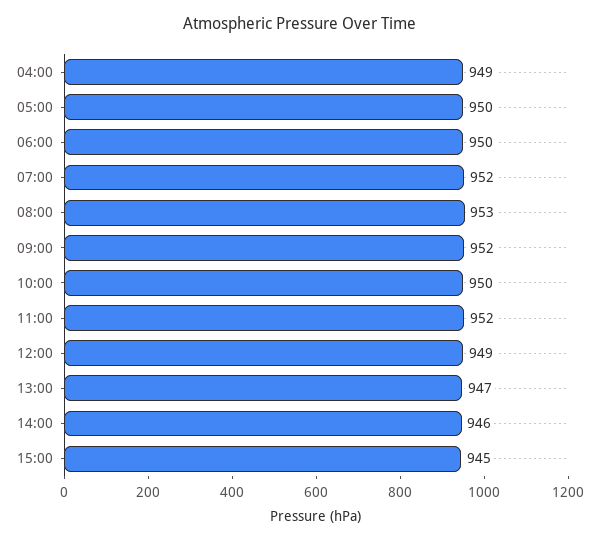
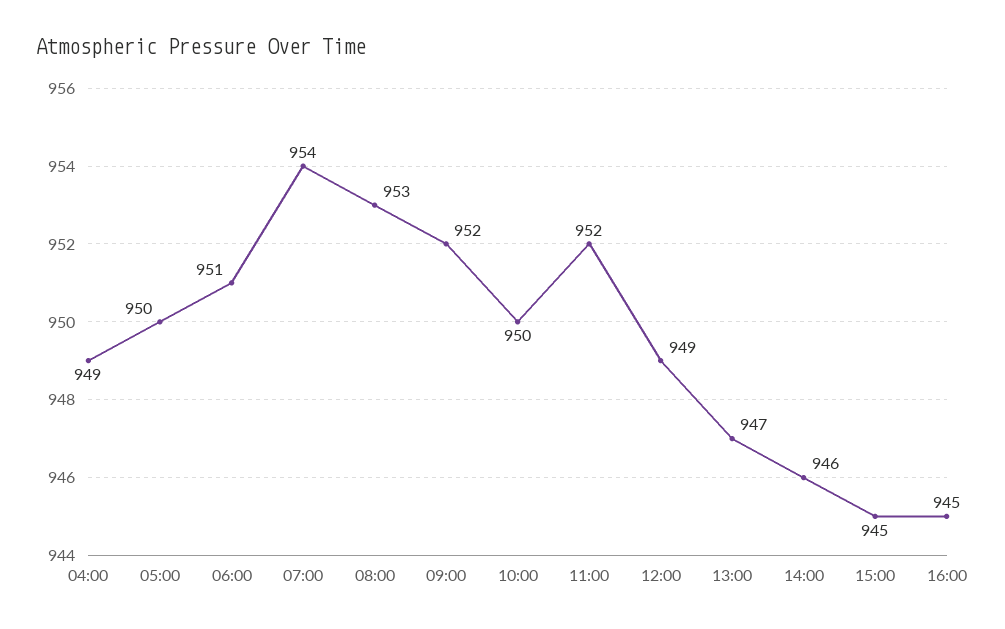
06:00: 950 -> 951
07:00: 952 -> 954
16:00: none -> 945

